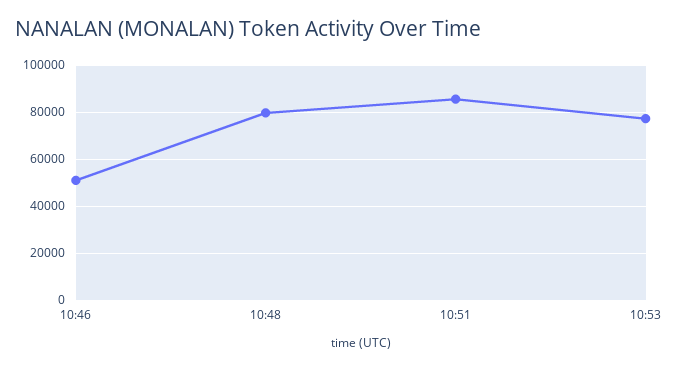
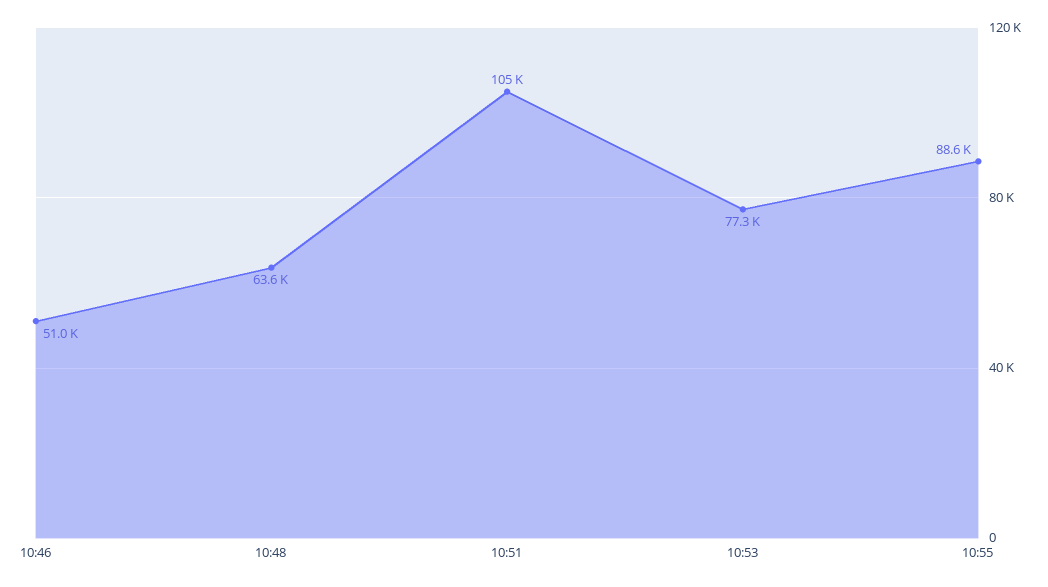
10:48: 80000 -> 63600
10:51: 85000 -> 105000
10:55: none -> 88600

